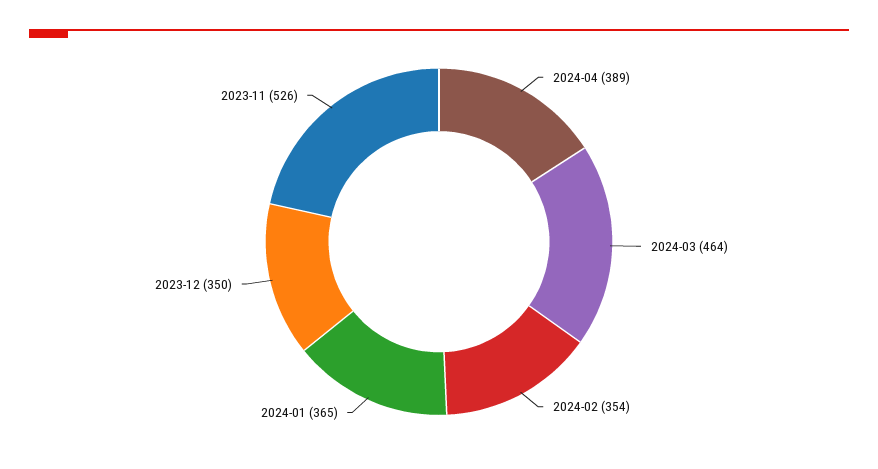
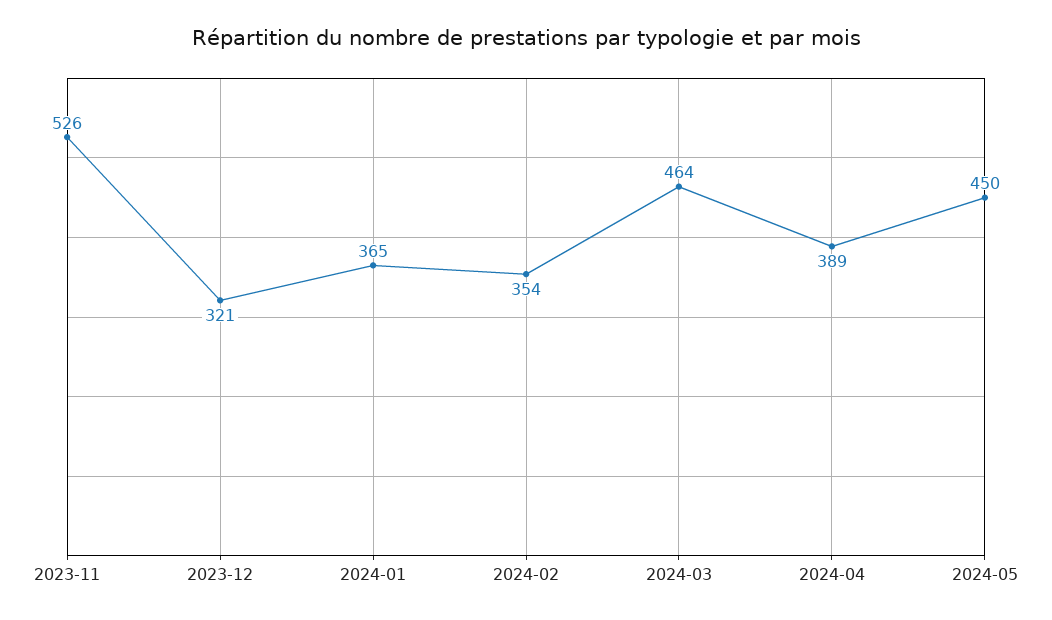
2023-12: 350 -> 321
2024-05: none -> 450

